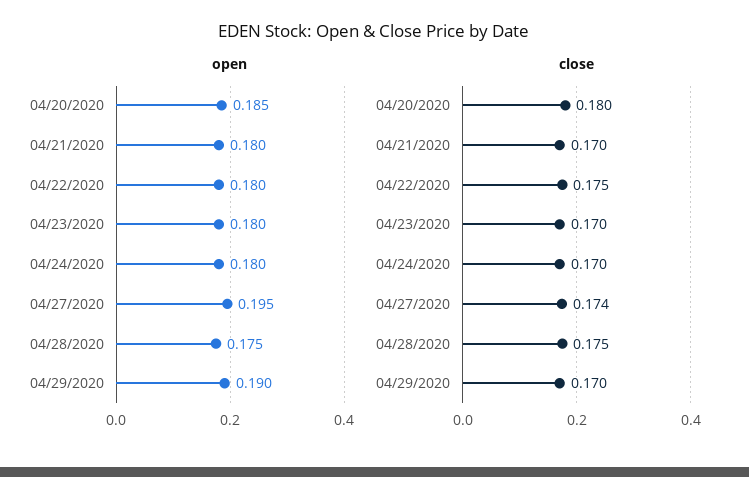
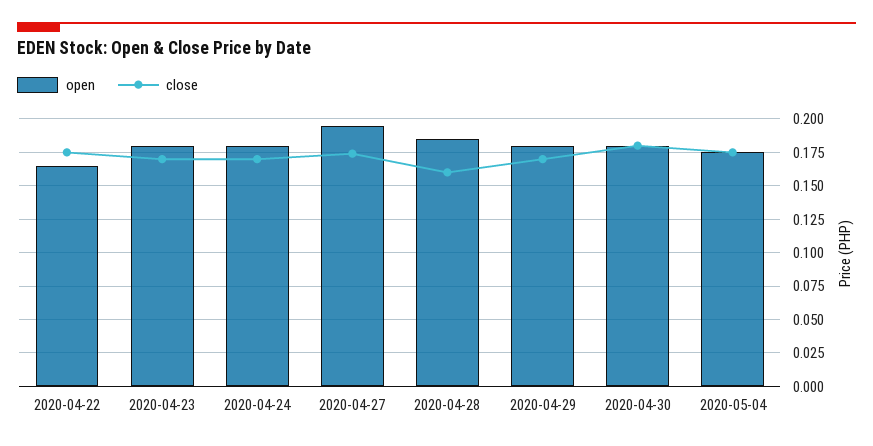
open, 04/20/2020: 0.185 -> none
open, 04/21/2020: 0.18 -> none
open, 04/22/2020: 0.18 -> 0.165
open, 04/28/2020: 0.175 -> 0.185
open, 04/29/2020: 0.19 -> 0.18
close, 04/20/2020: 0.18 -> none
close, 04/21/2020: 0.17 -> none
close, 04/28/2020: 0.175 -> 0.16
open, 2020-04-30: none -> 0.18
close, 2020-04-30: none -> 0.18
open, 2020-05-04: none -> 0.175
close, 2020-05-04: none -> 0.175

